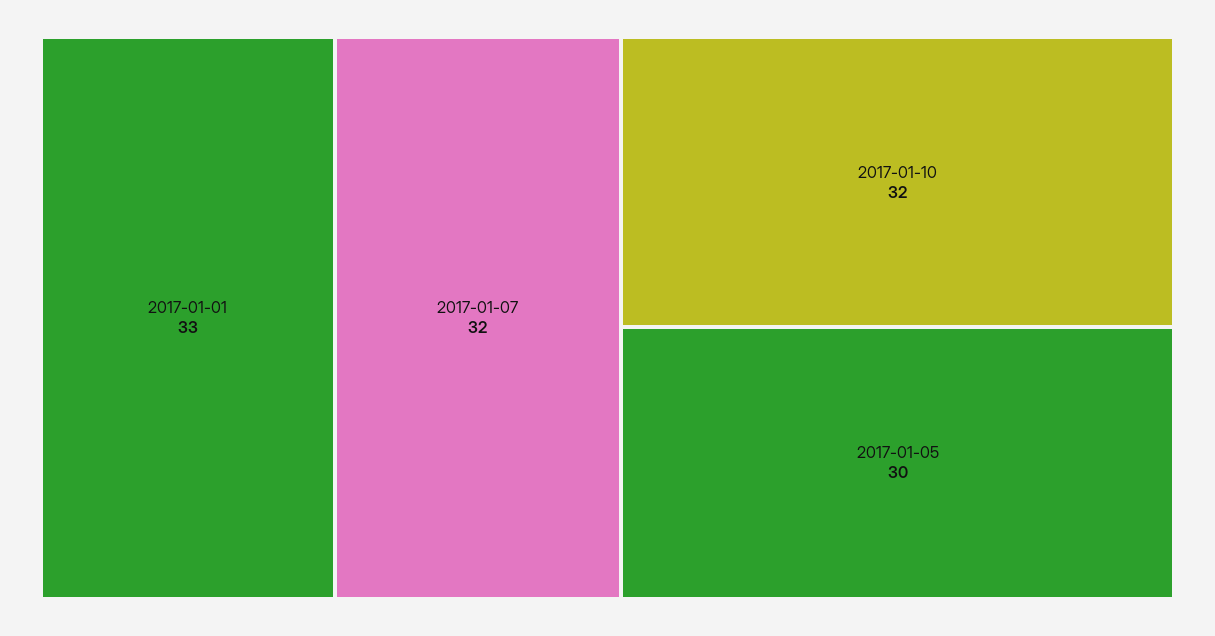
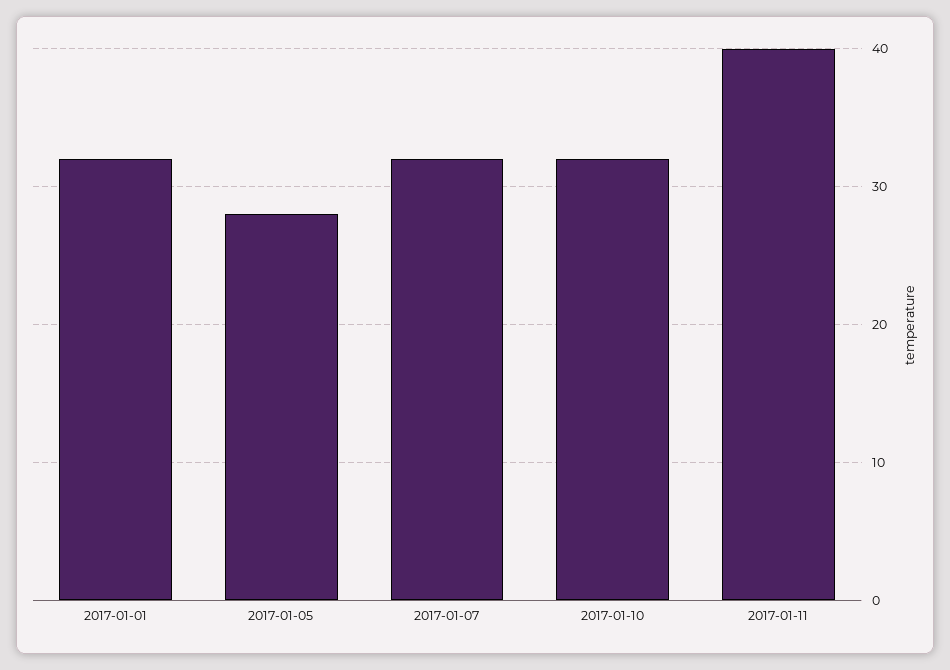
2017-01-01: 33 -> 32
2017-01-05: 30 -> 28
2017-01-11: none -> 40

